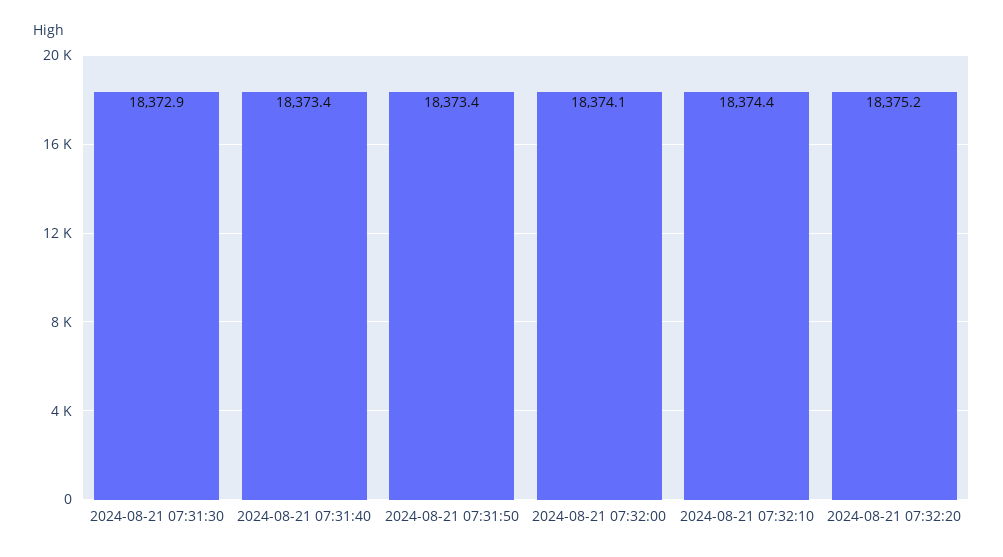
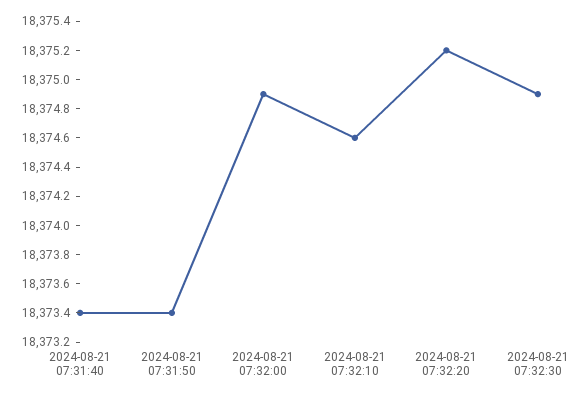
2024-08-21 07:31:30: 18372.9 -> none
2024-08-21 07:32:00: 18374.1 -> 18374.9
2024-08-21 07:32:10: 18374.4 -> 18374.6
2024-08-21 07:32:30: none -> 18374.9

